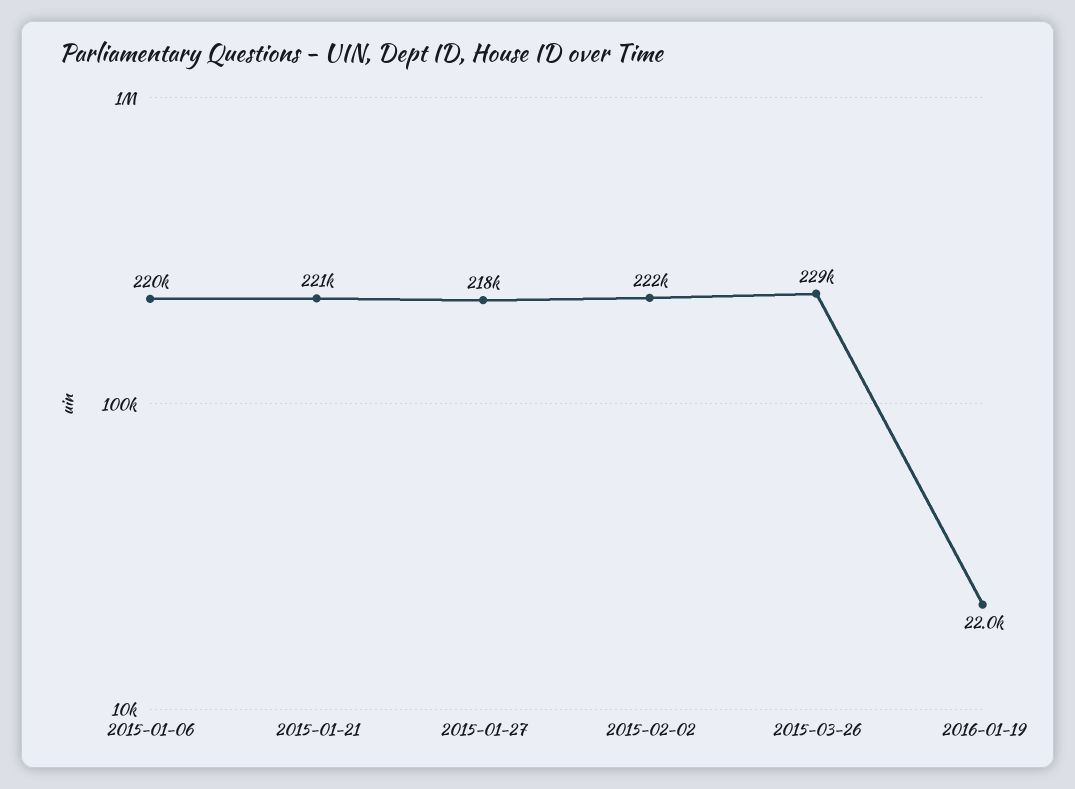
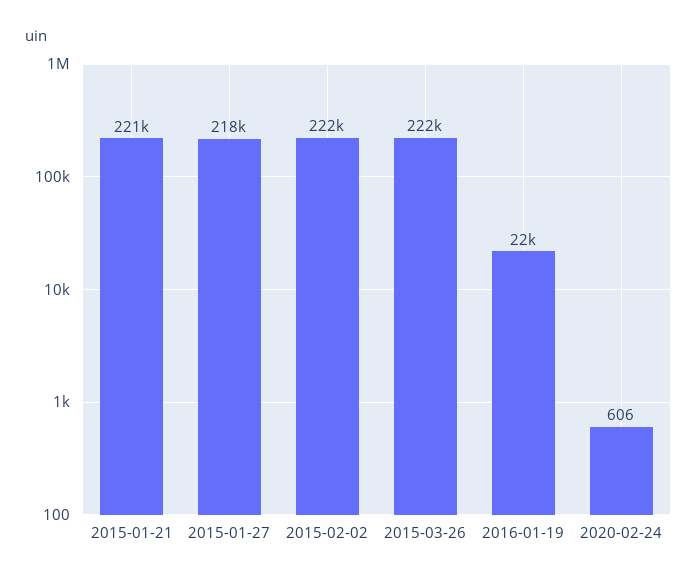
2015-01-06: 220000 -> none
2015-03-26: 229000 -> 222000
2020-02-24: none -> 606

